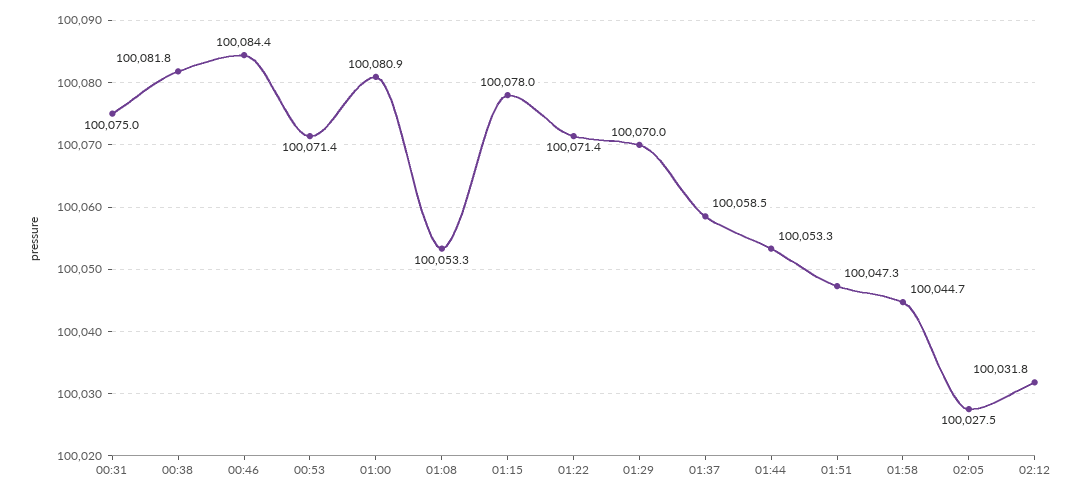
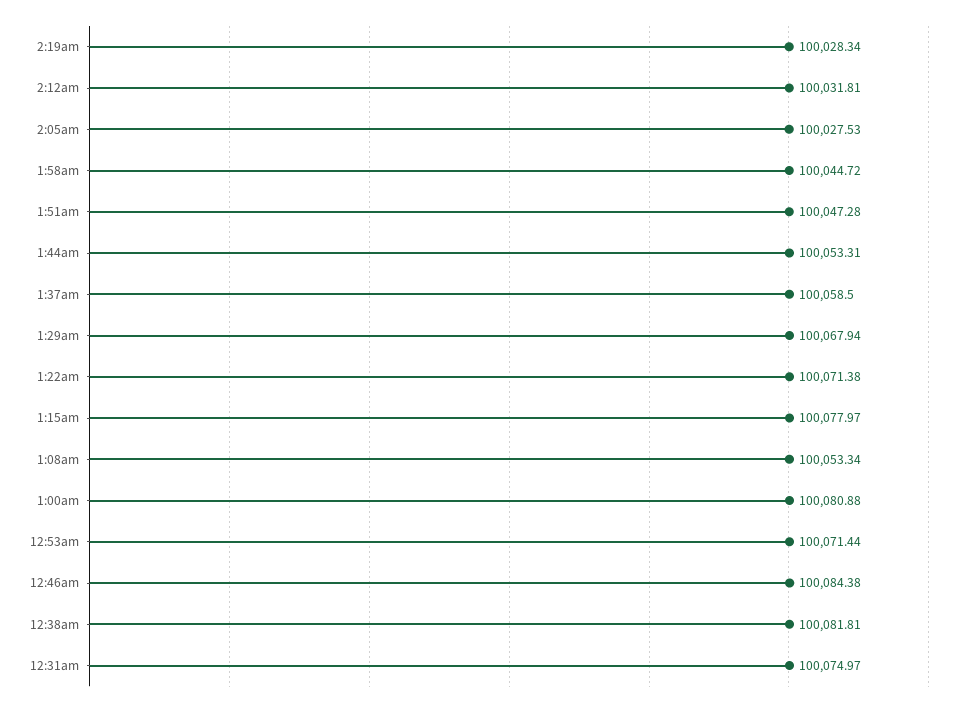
01:29: 100070 -> 100067.94
2:19am: none -> 100028.34

